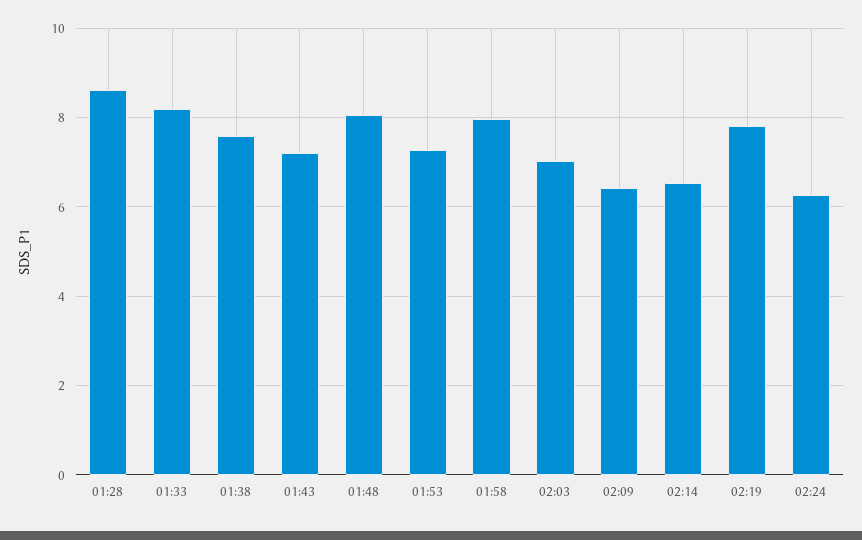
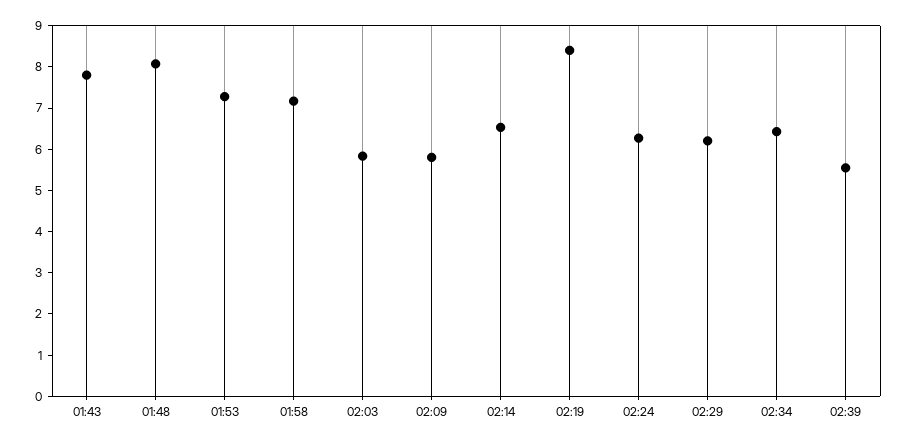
01:28: 8.6 -> none
01:33: 8.2 -> none
01:38: 7.6 -> none
01:43: 7.2 -> 7.8
01:58: 8 -> 7.2
02:03: 7 -> 5.8
02:09: 6.4 -> 5.8
02:19: 7.8 -> 8.4
02:29: none -> 6.2
02:34: none -> 6.4
02:39: none -> 5.6

